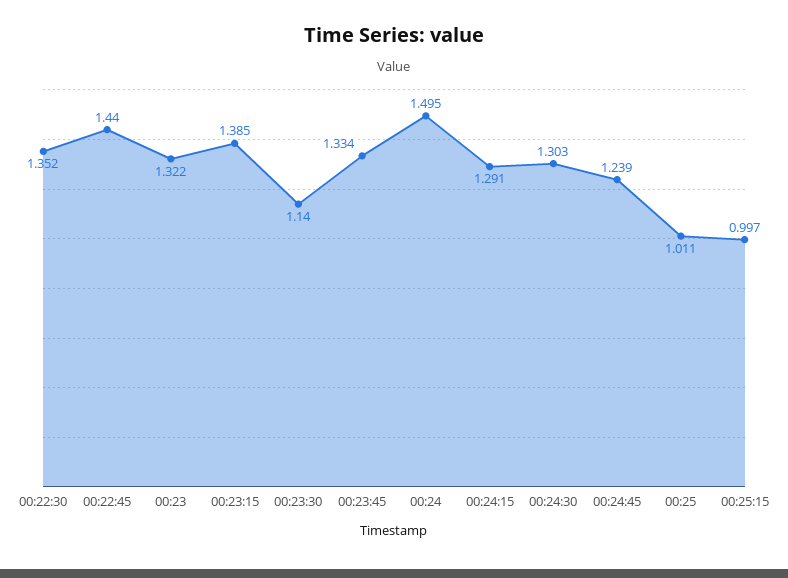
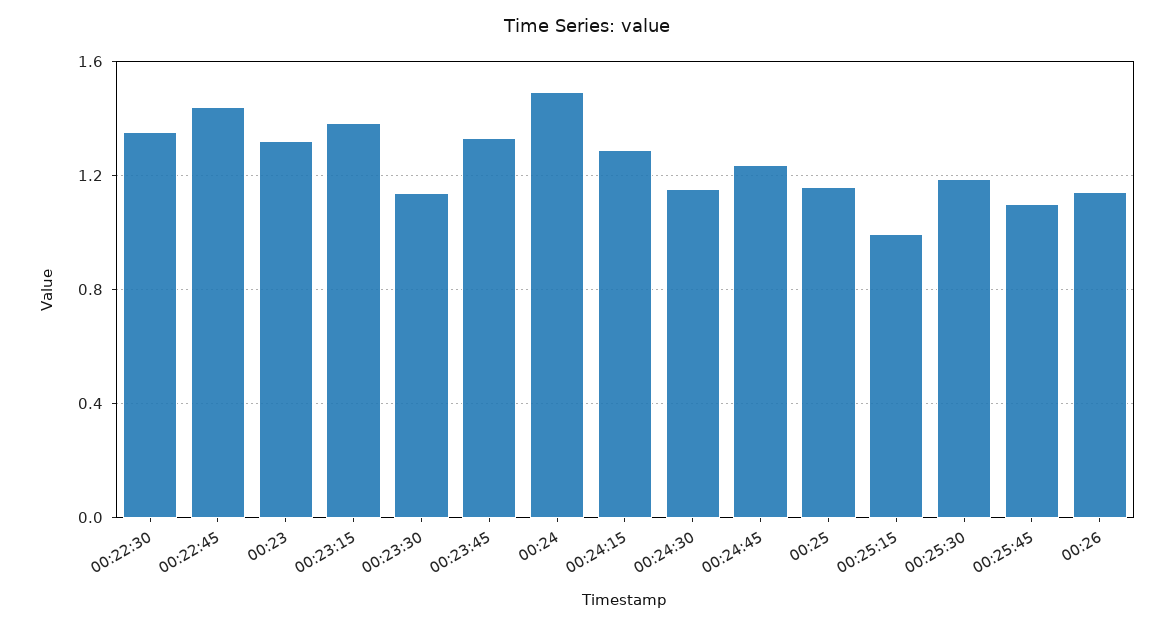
00:24:30: 1.303 -> 1.15
00:25: 1.011 -> 1.15
00:25:30: none -> 1.2
00:25:45: none -> 1.1
00:26: none -> 1.15

